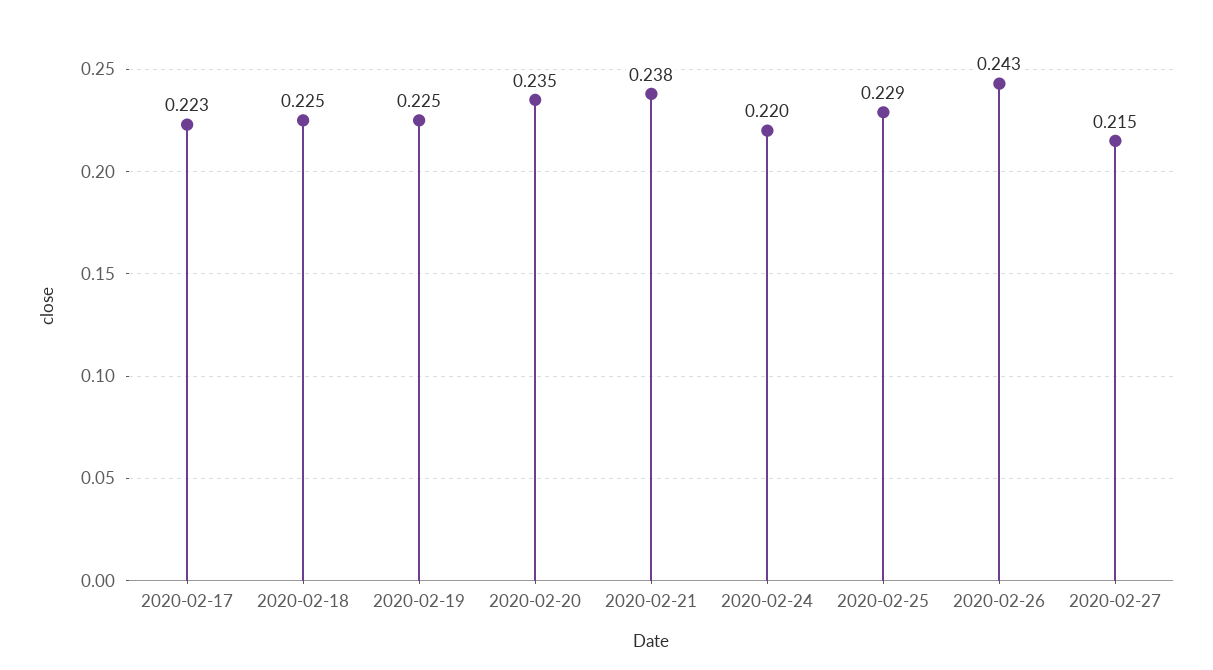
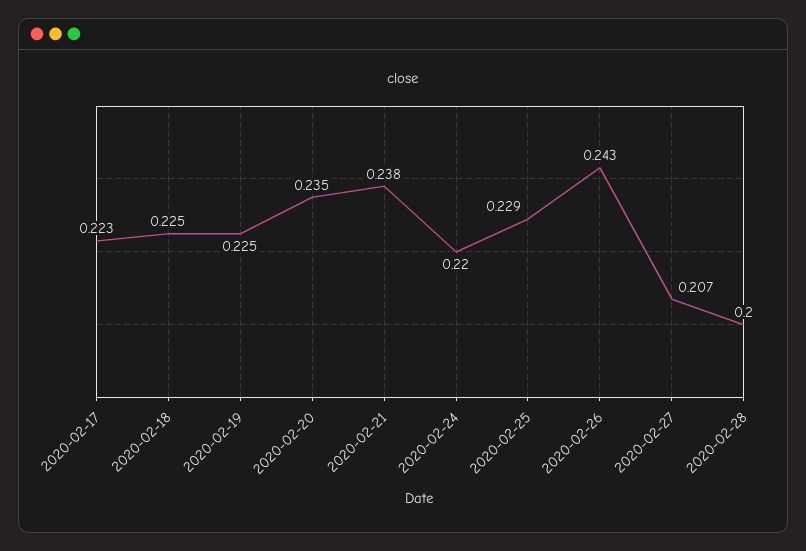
2020-02-27: 0.215 -> 0.207
2020-02-28: none -> 0.2

